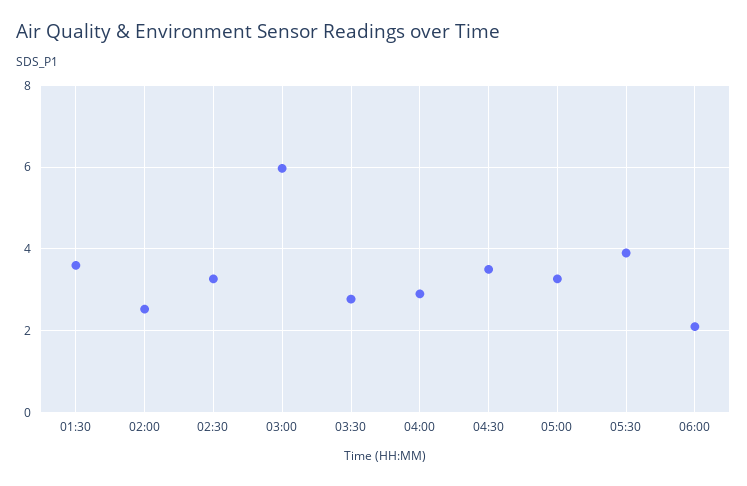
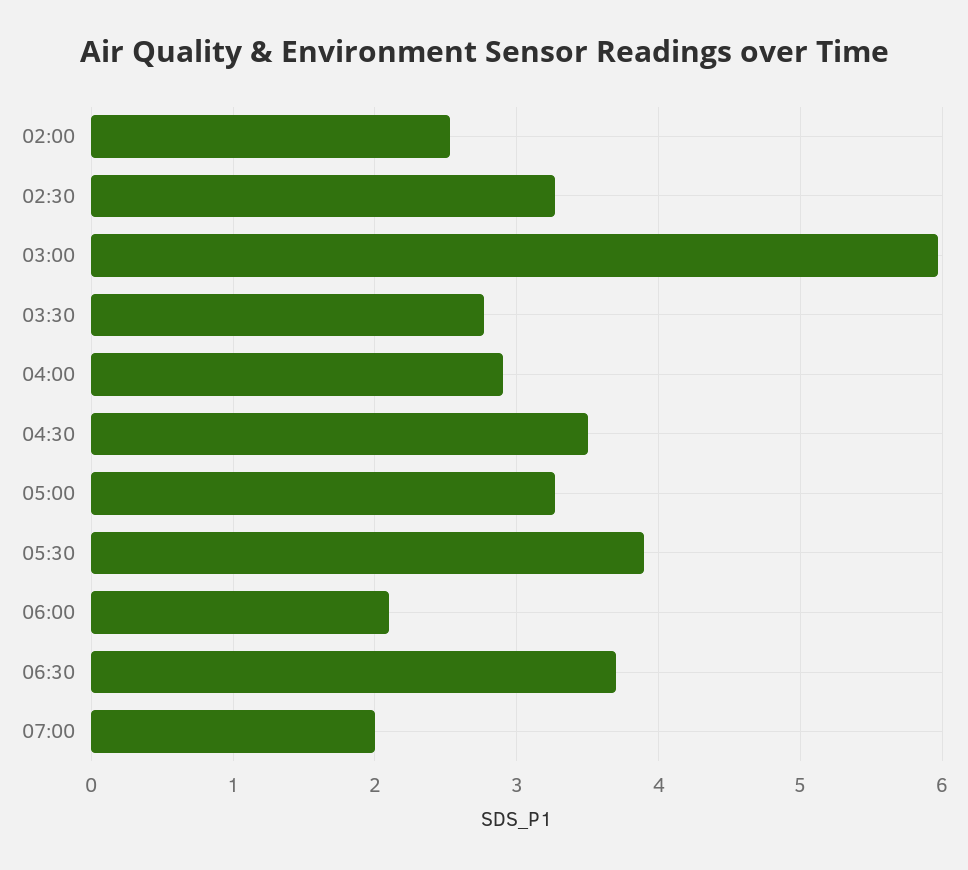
01:30: 3.6 -> none
06:30: none -> 3.7
07:00: none -> 2

